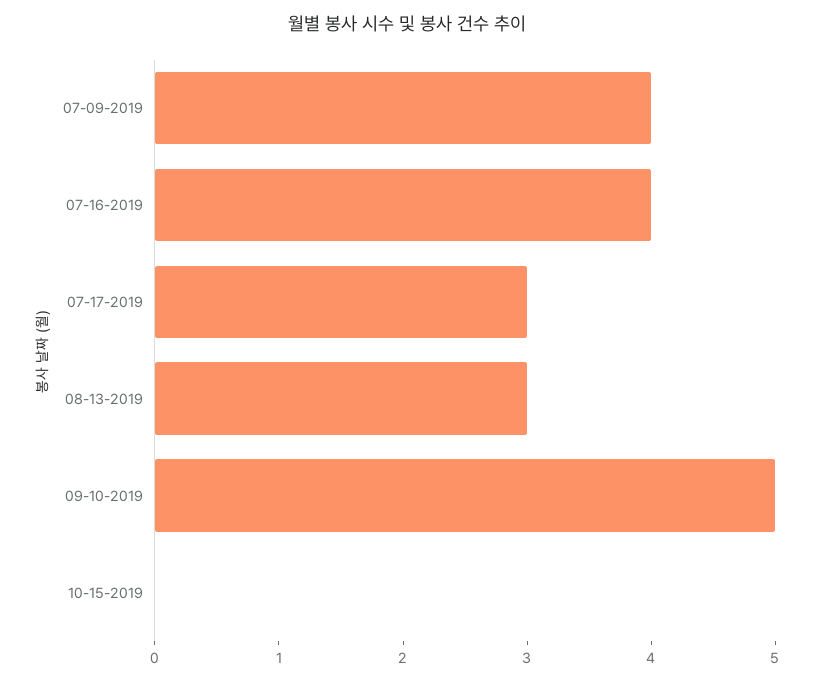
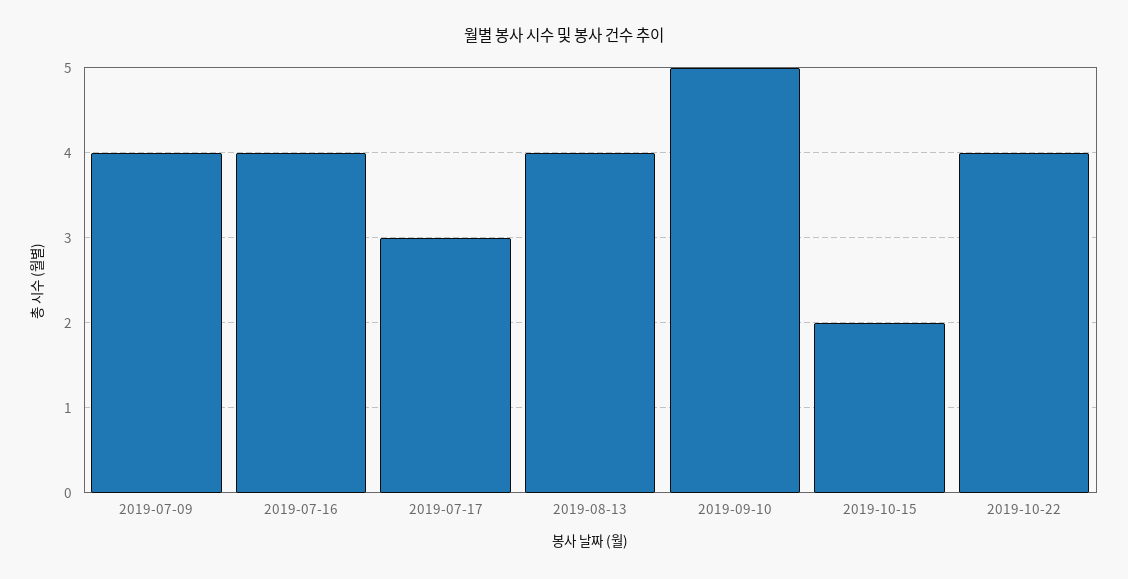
08-13-2019: 3 -> 4
10-15-2019: 0 -> 2
2019-10-22: none -> 4

